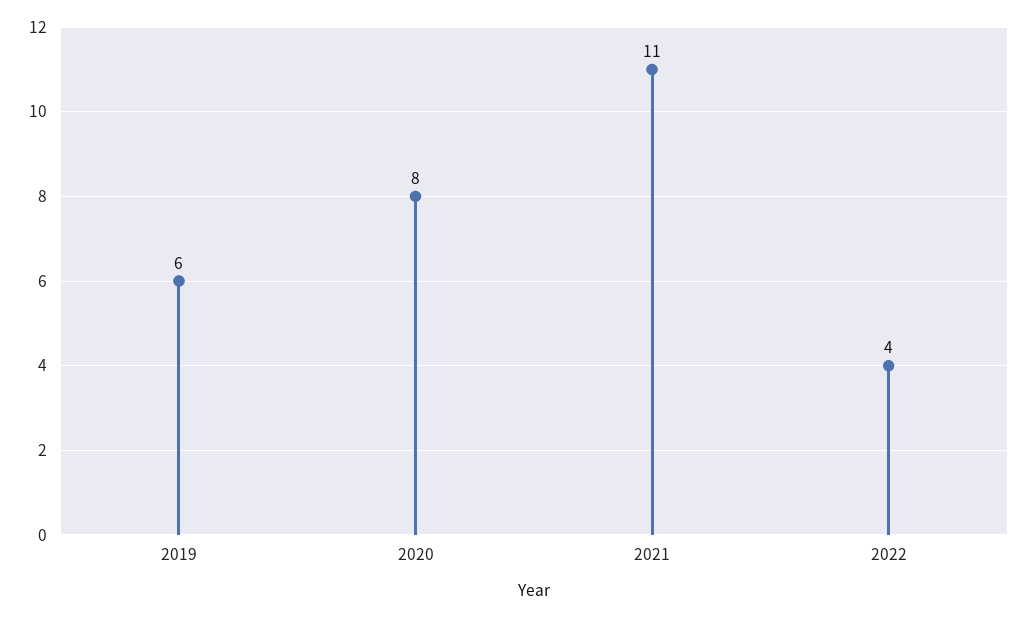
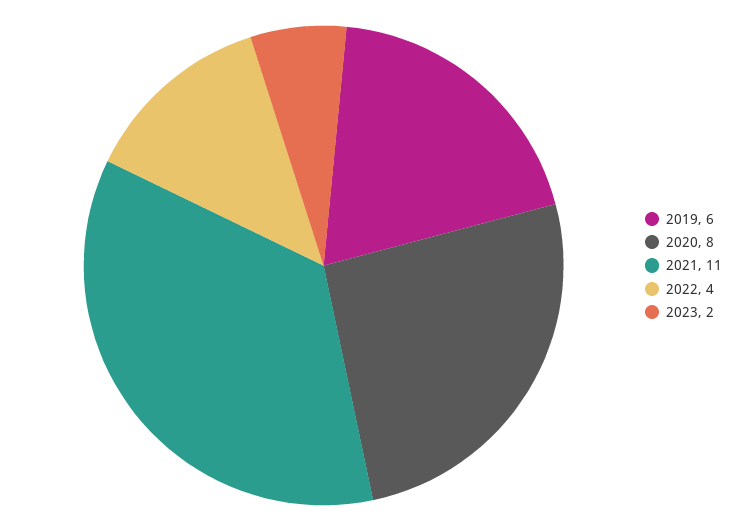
2023: none -> 2

